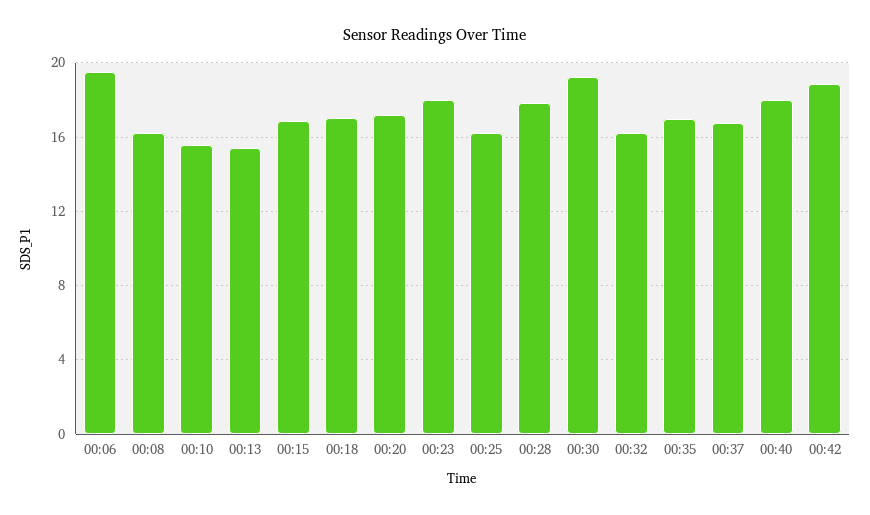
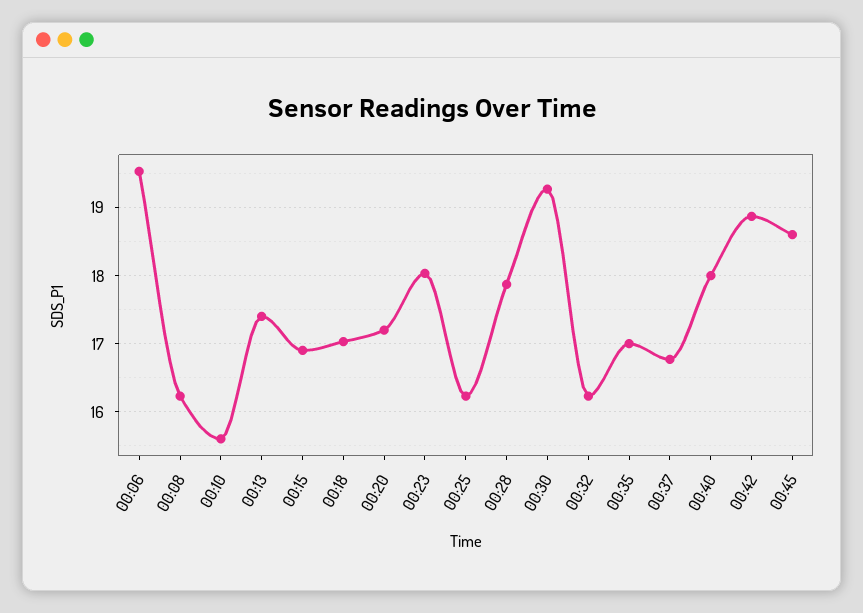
00:13: 15.5 -> 17.4
00:45: none -> 18.6

